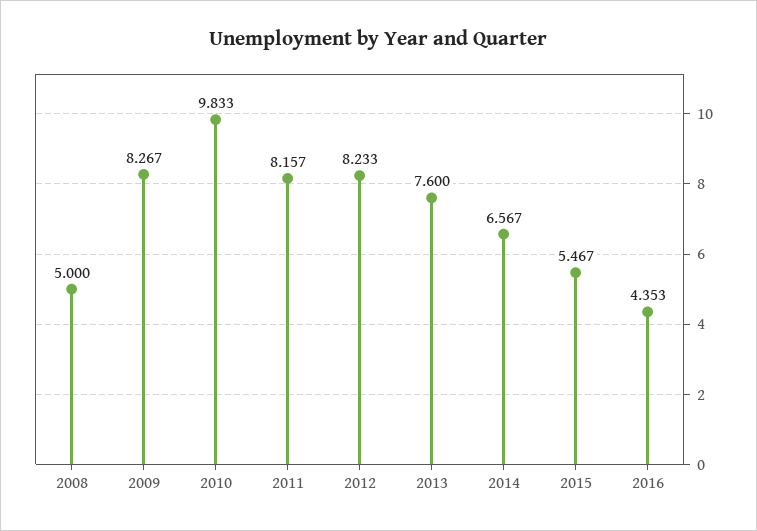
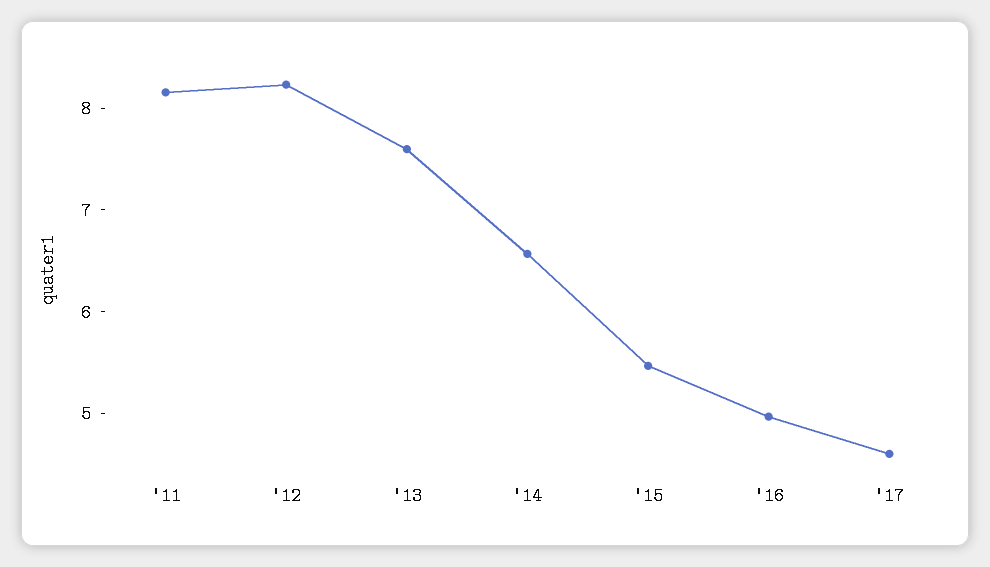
2008: 5 -> none
2009: 8.267 -> none
2010: 9.833 -> none
2016: 4.353 -> 5
'17: none -> 4.6

